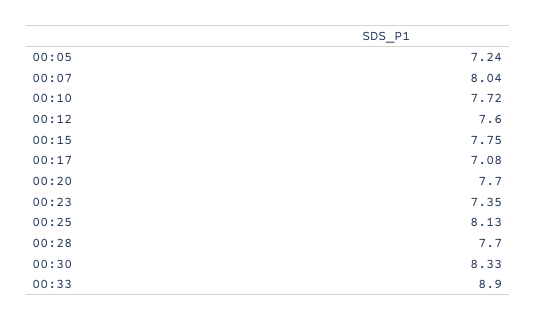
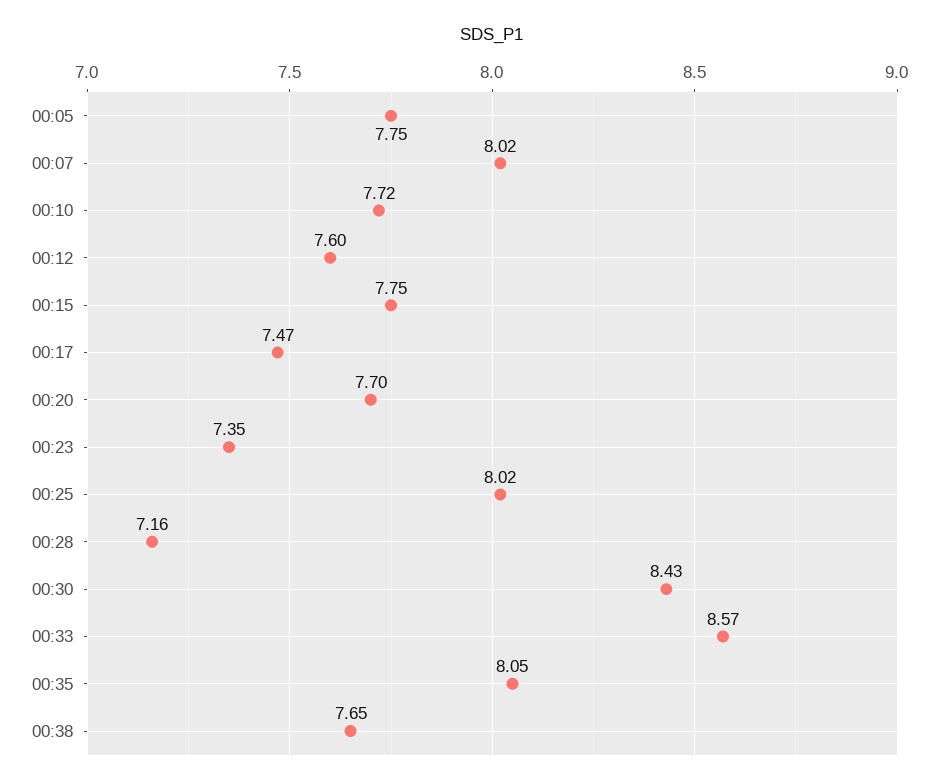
00:05: 7.24 -> 7.75
00:07: 8.04 -> 8.02
00:17: 7.08 -> 7.47
00:25: 8.13 -> 8.02
00:28: 7.7 -> 7.16
00:30: 8.33 -> 8.43
00:33: 8.9 -> 8.57
00:35: none -> 8.05
00:38: none -> 7.65

